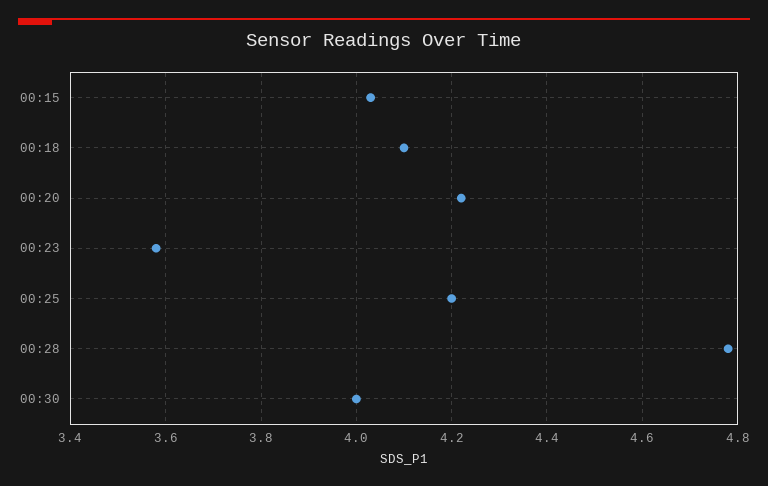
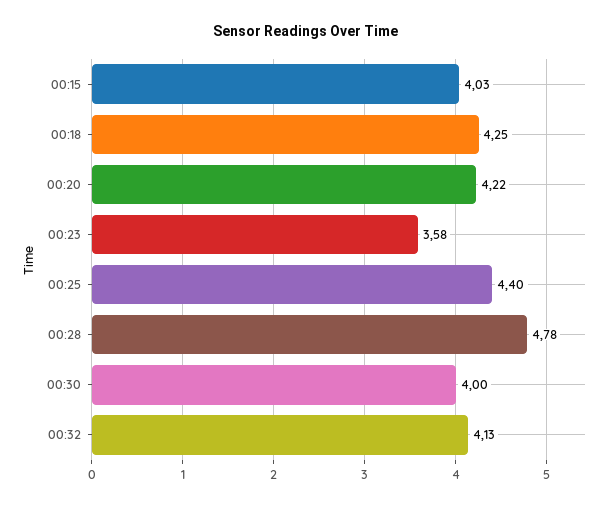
00:18: 4.1 -> 4.25
00:25: 4.2 -> 4.4
00:32: none -> 4.13

